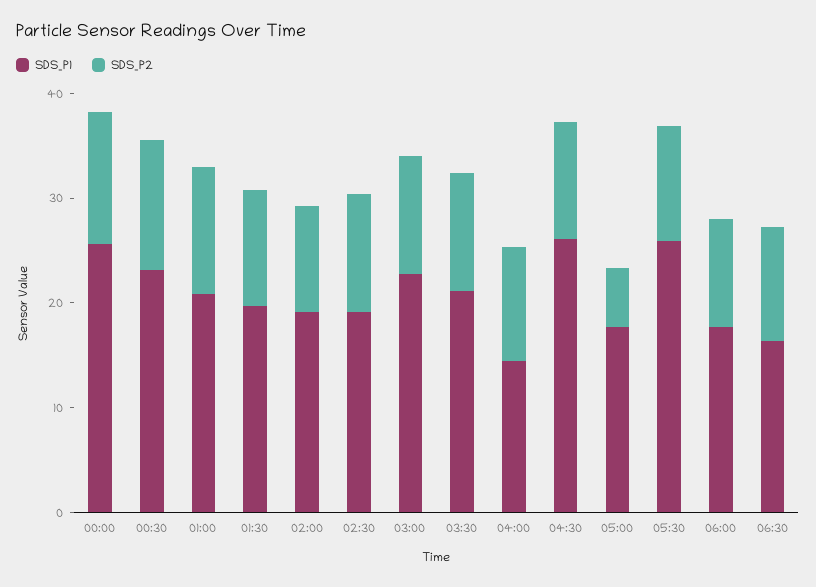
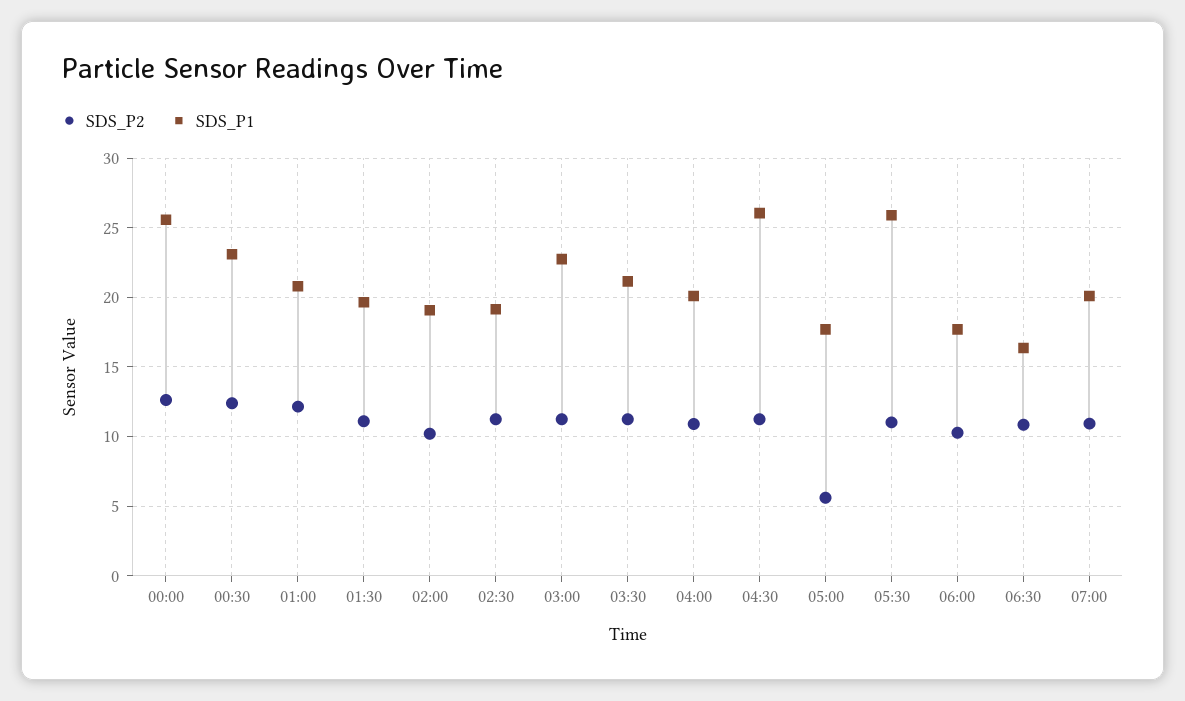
SDS_P1, 04:00: 14 -> 20
SDS_P2, 07:00: none -> 11
SDS_P1, 07:00: none -> 20

